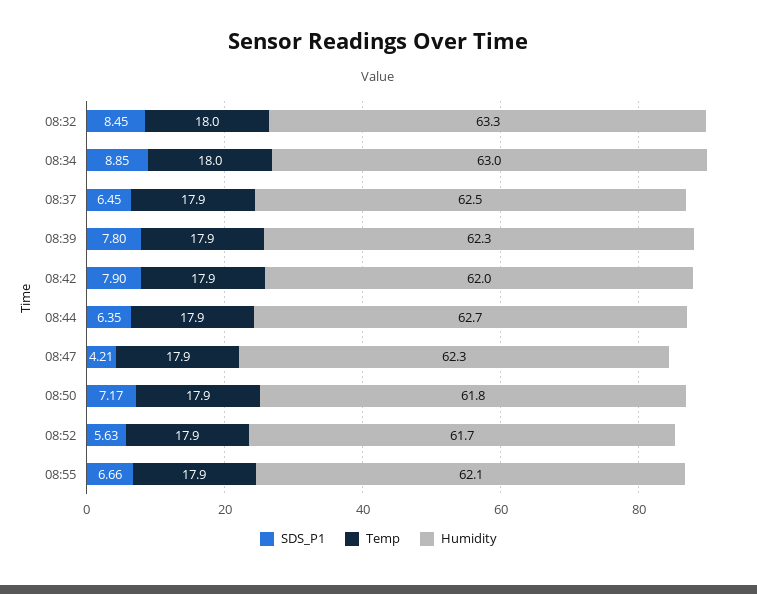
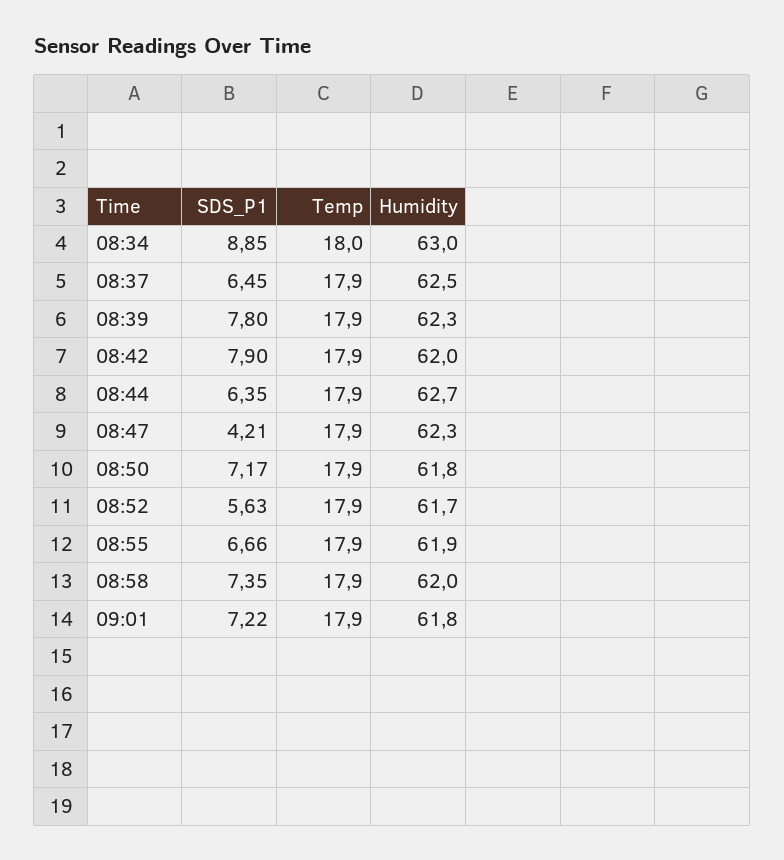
SDS_P1, 08:32: 8.45 -> none
Temp, 08:32: 18 -> none
Humidity, 08:32: 63.3 -> none
Humidity, 08:55: 62.1 -> 61.9
SDS_P1, 08:58: none -> 7.35
Temp, 08:58: none -> 17.9
Humidity, 08:58: none -> 62
SDS_P1, 09:01: none -> 7.22
Temp, 09:01: none -> 17.9
Humidity, 09:01: none -> 61.8

